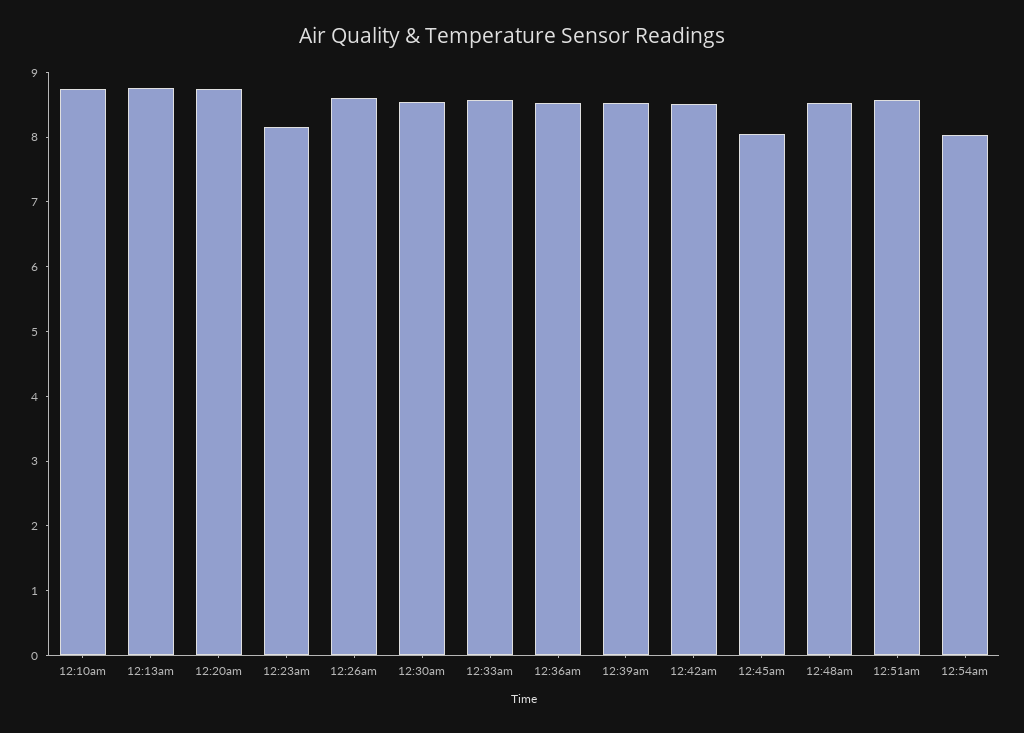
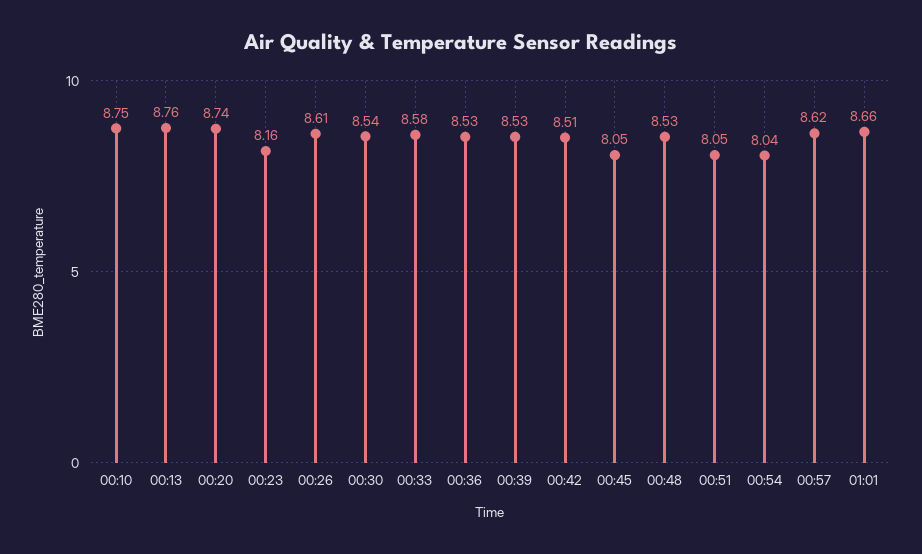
12:51am: 8.6 -> 8.05
00:57: none -> 8.62
01:01: none -> 8.66

